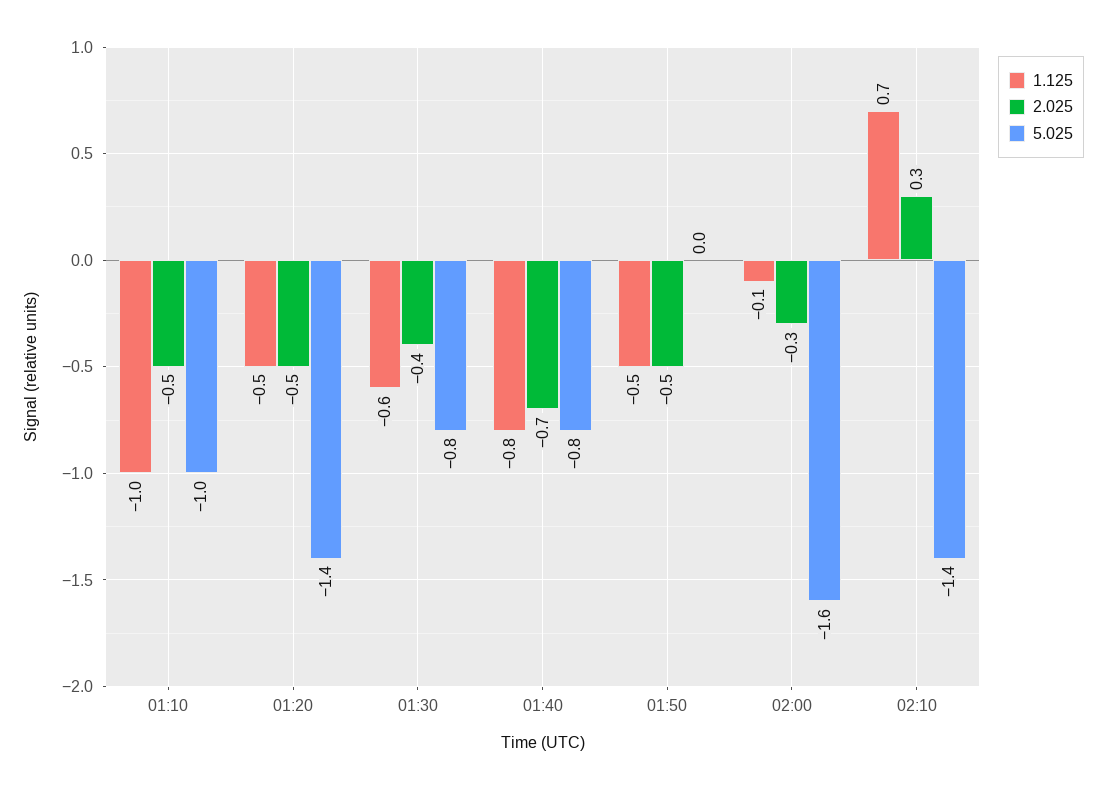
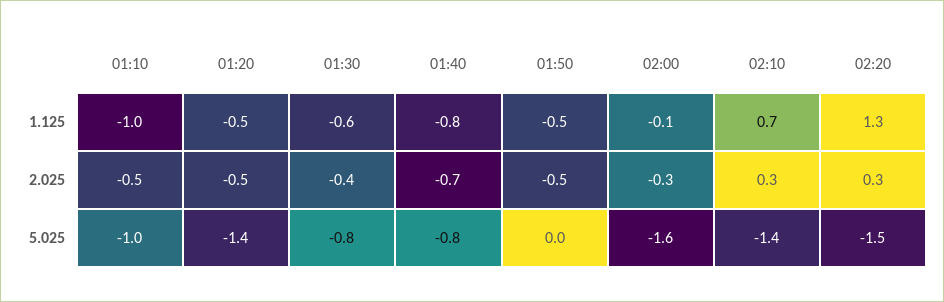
1.125, 02:20: none -> 1.3
2.025, 02:20: none -> 0.3
5.025, 02:20: none -> -1.5

